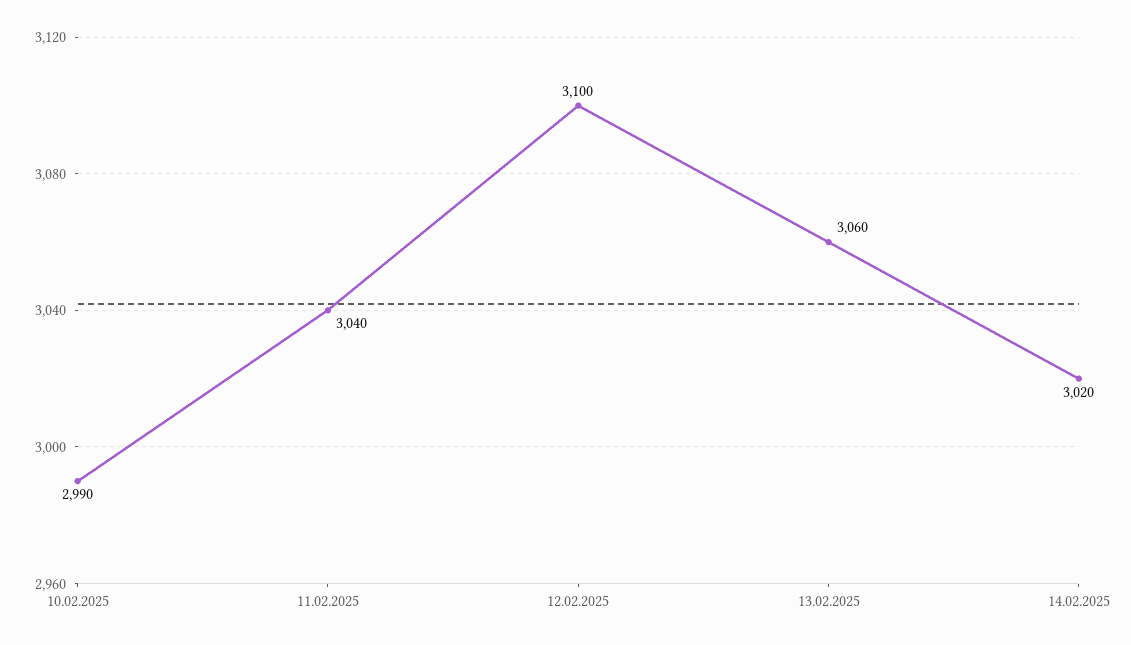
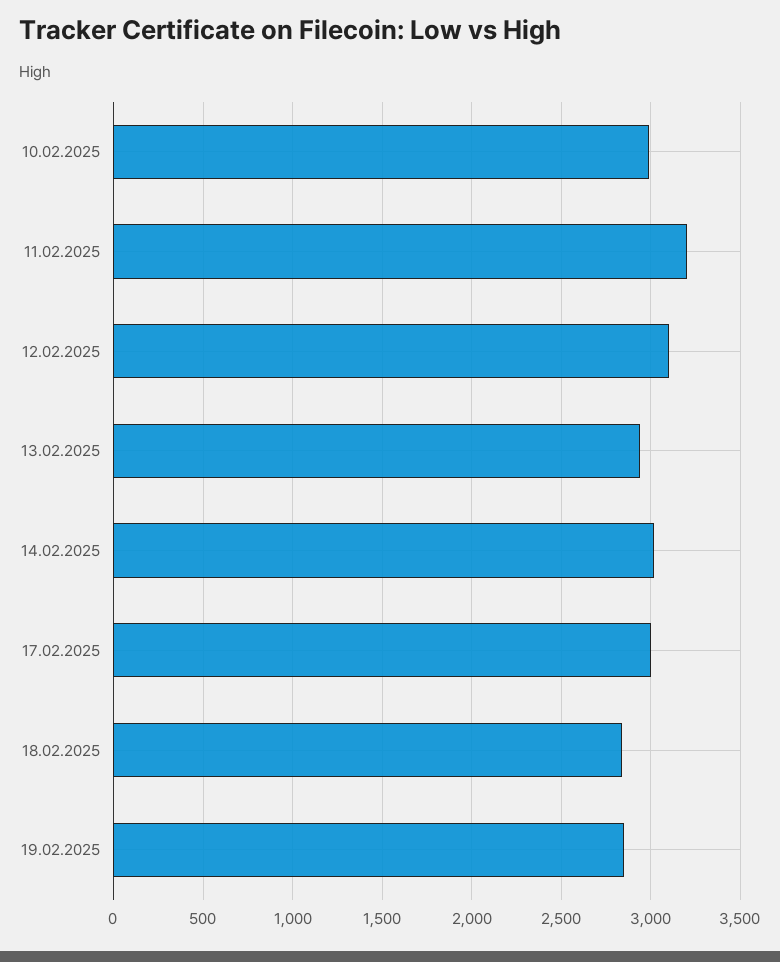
11.02.2025: 3040 -> 3200
13.02.2025: 3060 -> 2950
17.02.2025: none -> 3000
18.02.2025: none -> 2850
19.02.2025: none -> 2850

